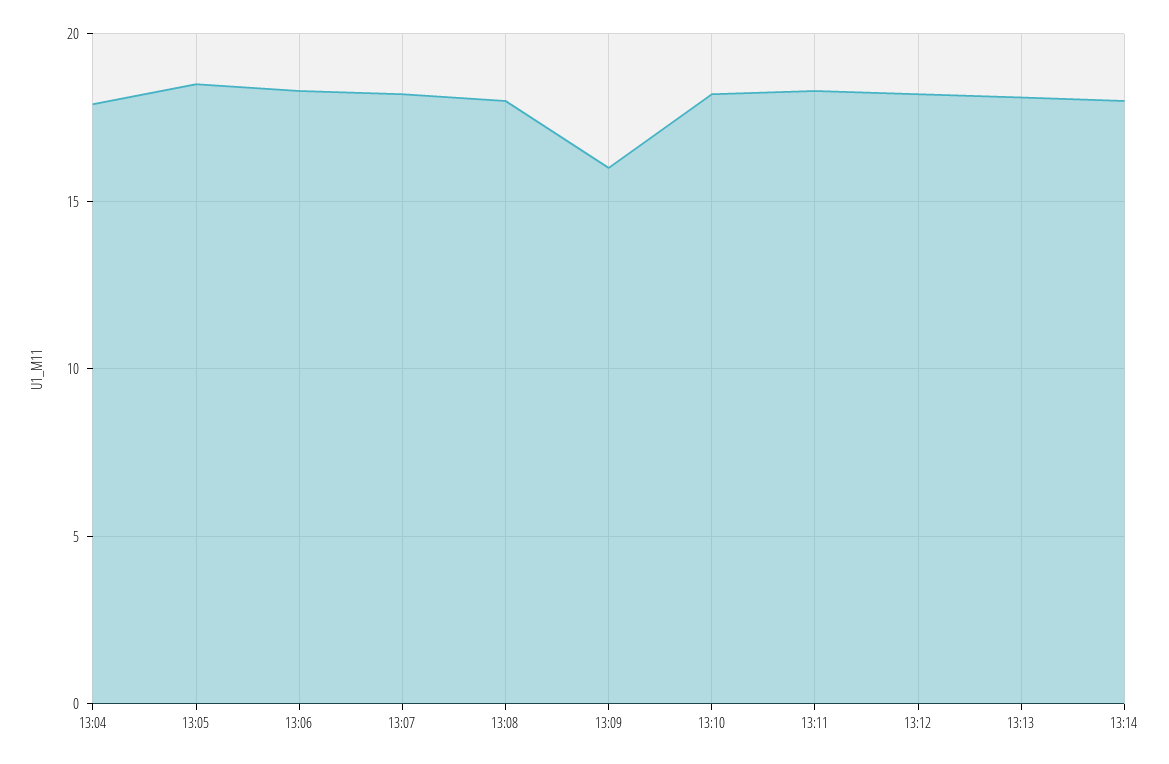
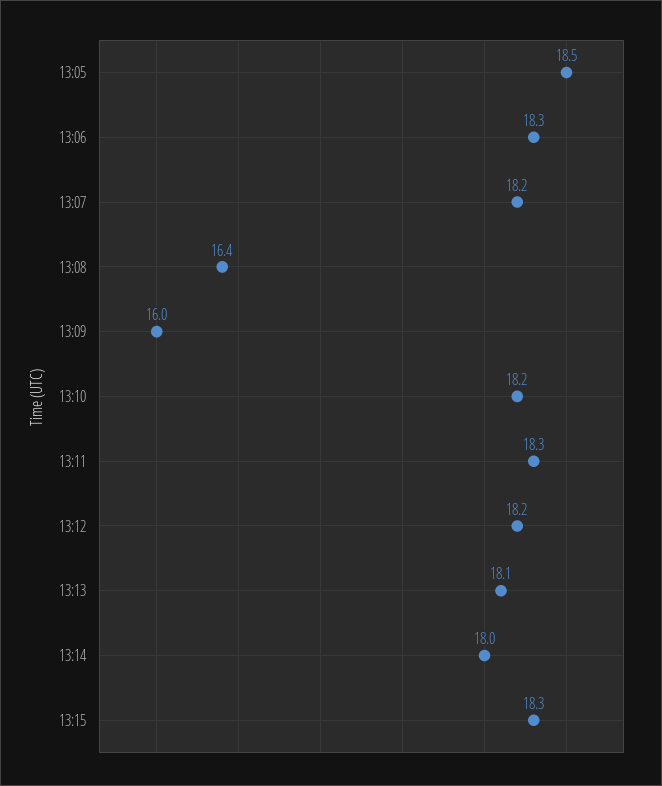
13:04: 18 -> none
13:08: 18 -> 16.4
13:15: none -> 18.3

